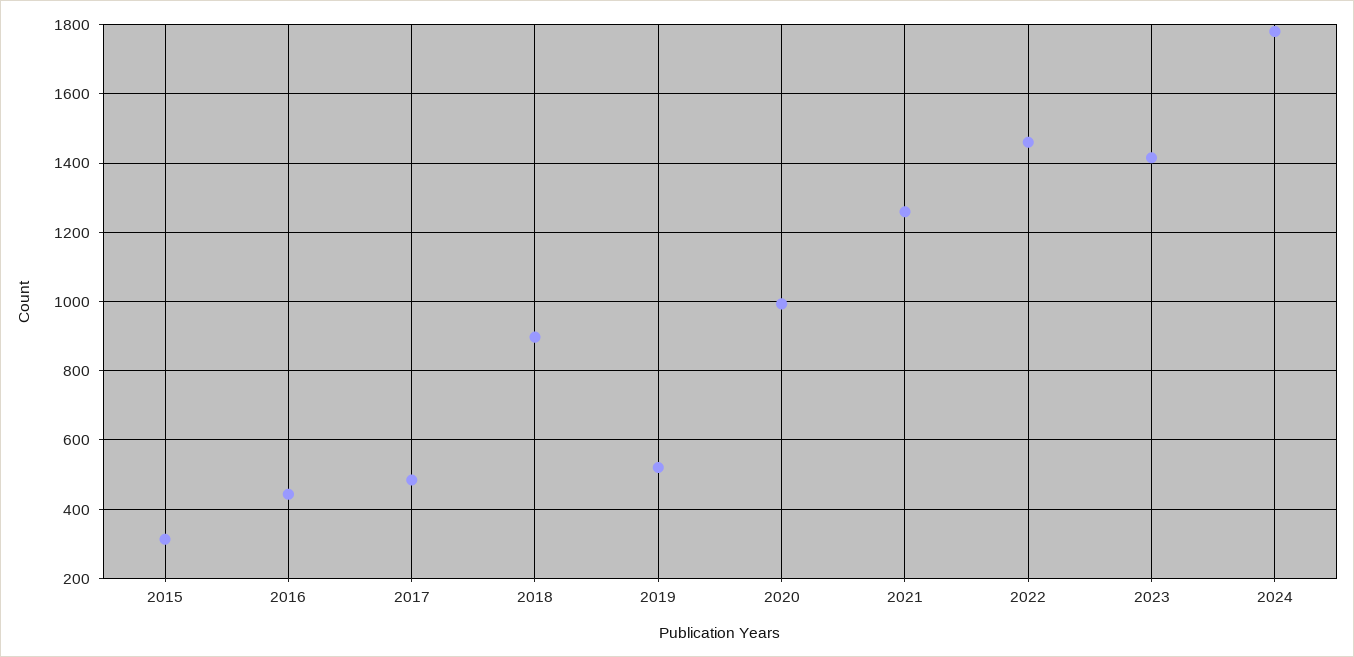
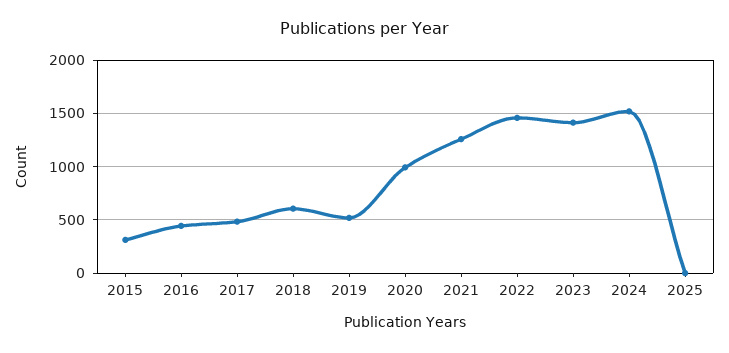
2018: 900 -> 600
2024: 1780 -> 1500
2025: none -> 0

